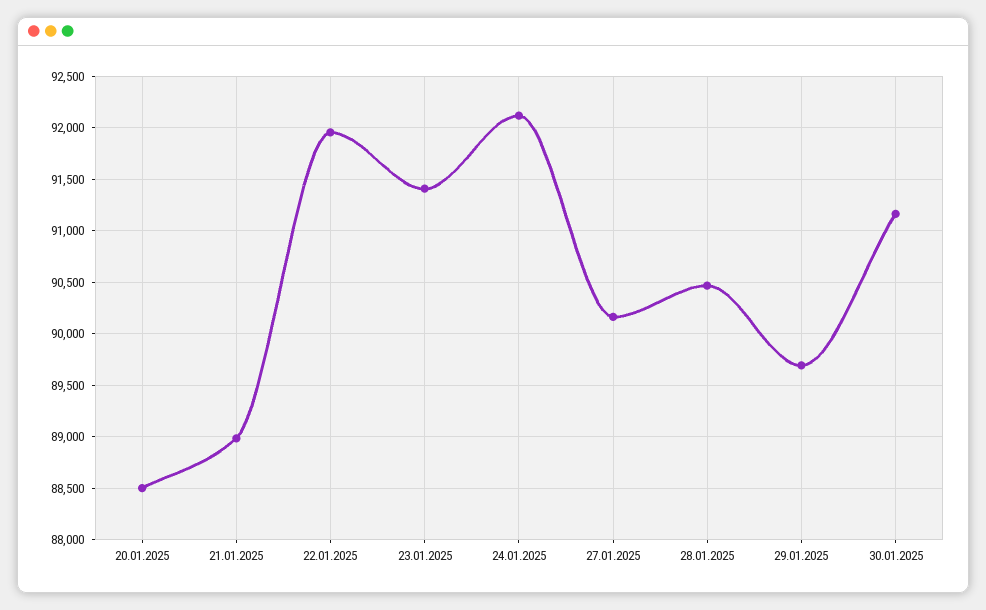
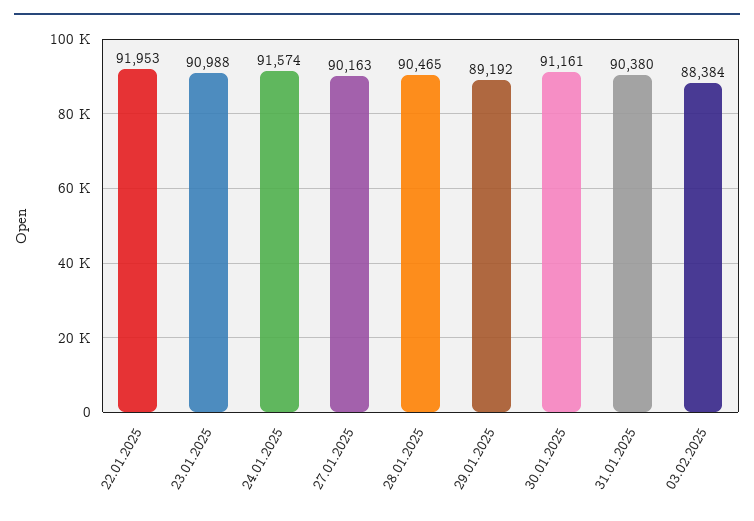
20.01.2025: 88500 -> none
21.01.2025: 89000 -> none
23.01.2025: 91400 -> 90988
24.01.2025: 92100 -> 91574
29.01.2025: 89700 -> 89192
31.01.2025: none -> 90380
03.02.2025: none -> 88384

